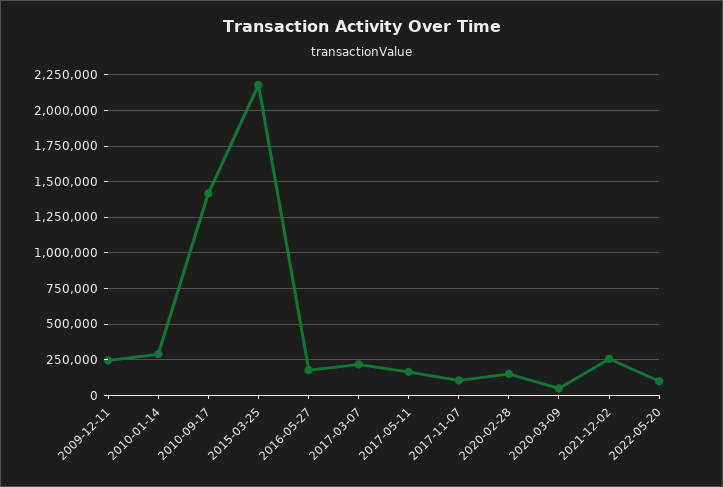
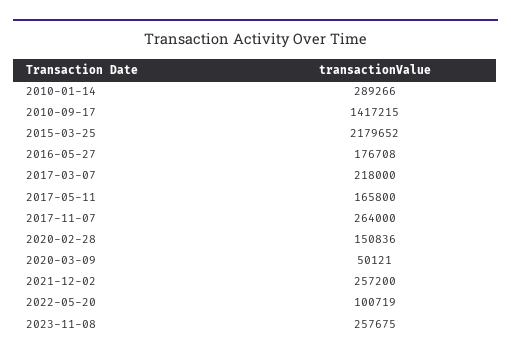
2009-12-11: 250000 -> none
2017-11-07: 100000 -> 264000
2023-11-08: none -> 257675

